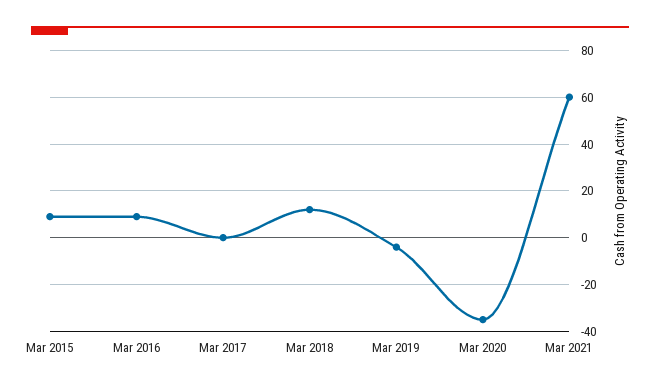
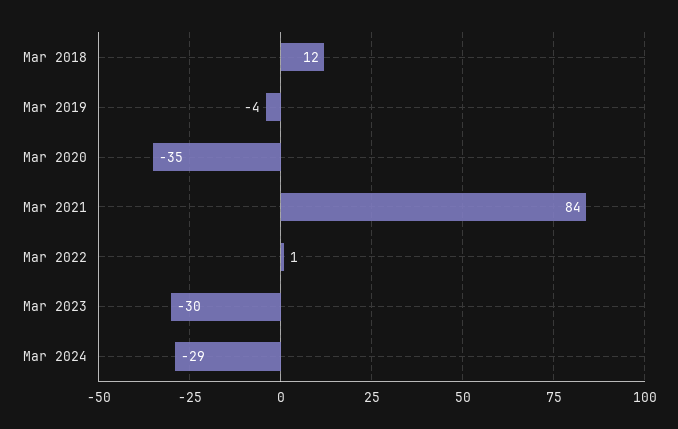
Mar 2015: 10 -> none
Mar 2016: 10 -> none
Mar 2017: 0 -> none
Mar 2021: 60 -> 84
Mar 2022: none -> 1
Mar 2023: none -> -30
Mar 2024: none -> -29

